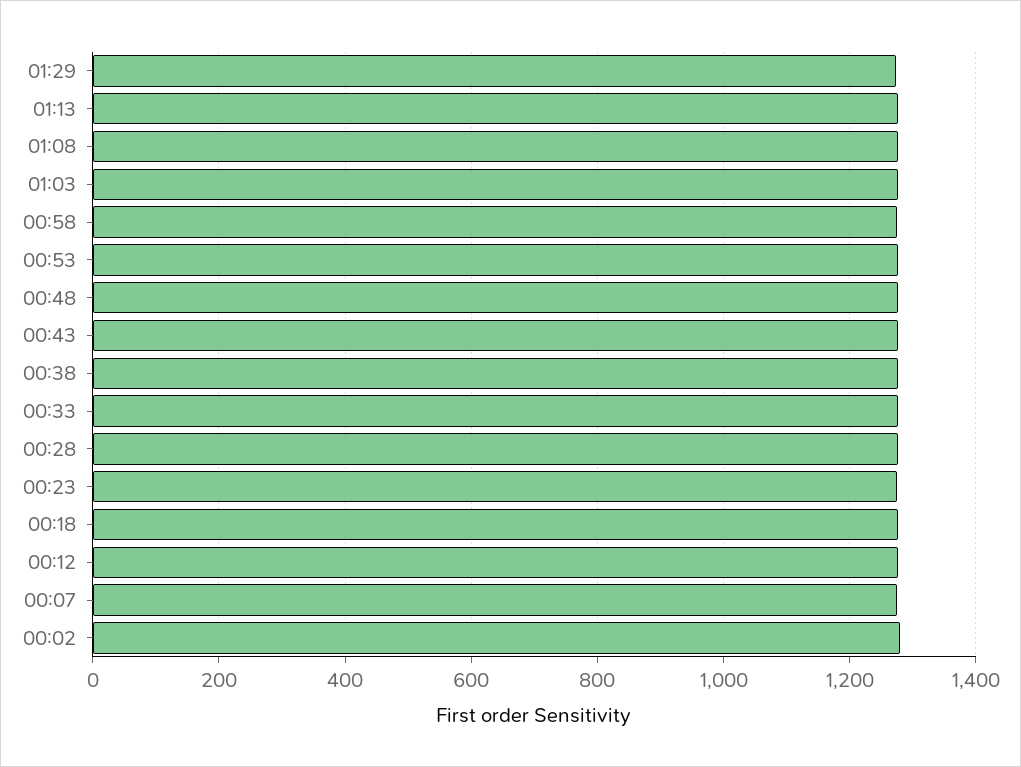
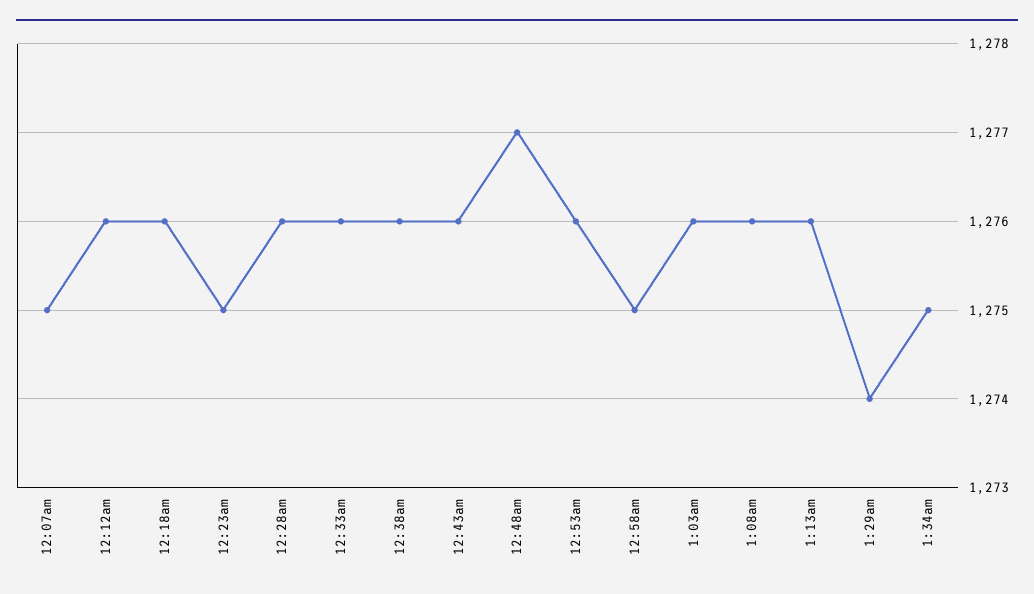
00:02: 1280 -> none
1:34am: none -> 1275

